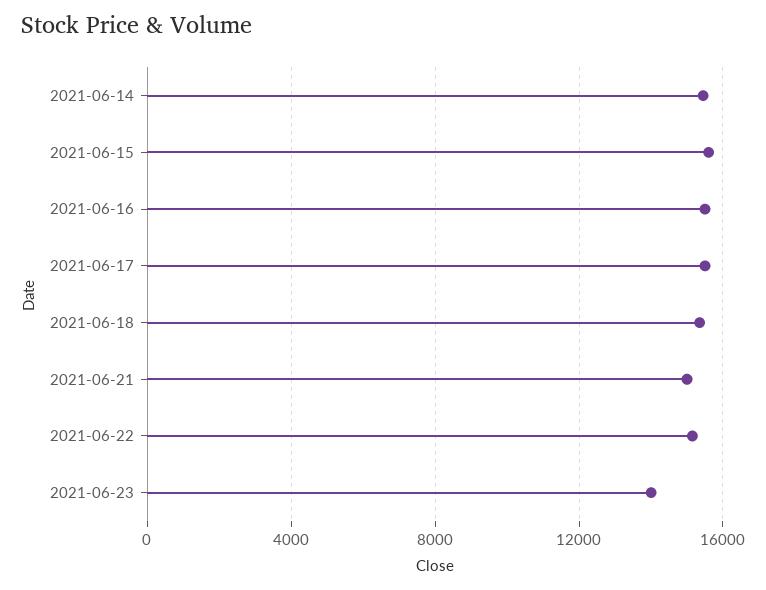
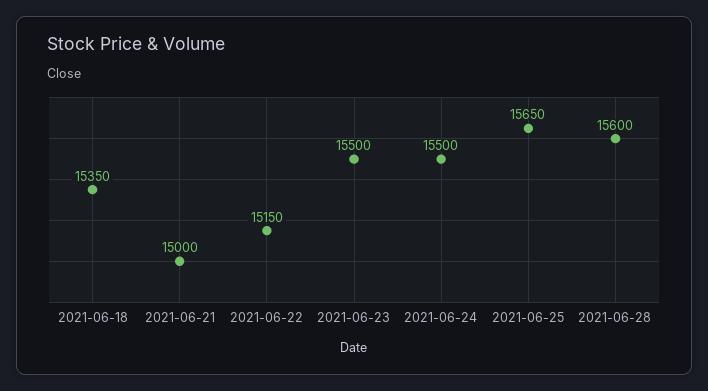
2021-06-14: 15500 -> none
2021-06-15: 15500 -> none
2021-06-16: 15500 -> none
2021-06-17: 15500 -> none
2021-06-23: 14000 -> 15500
2021-06-24: none -> 15500
2021-06-25: none -> 15650
2021-06-28: none -> 15600

